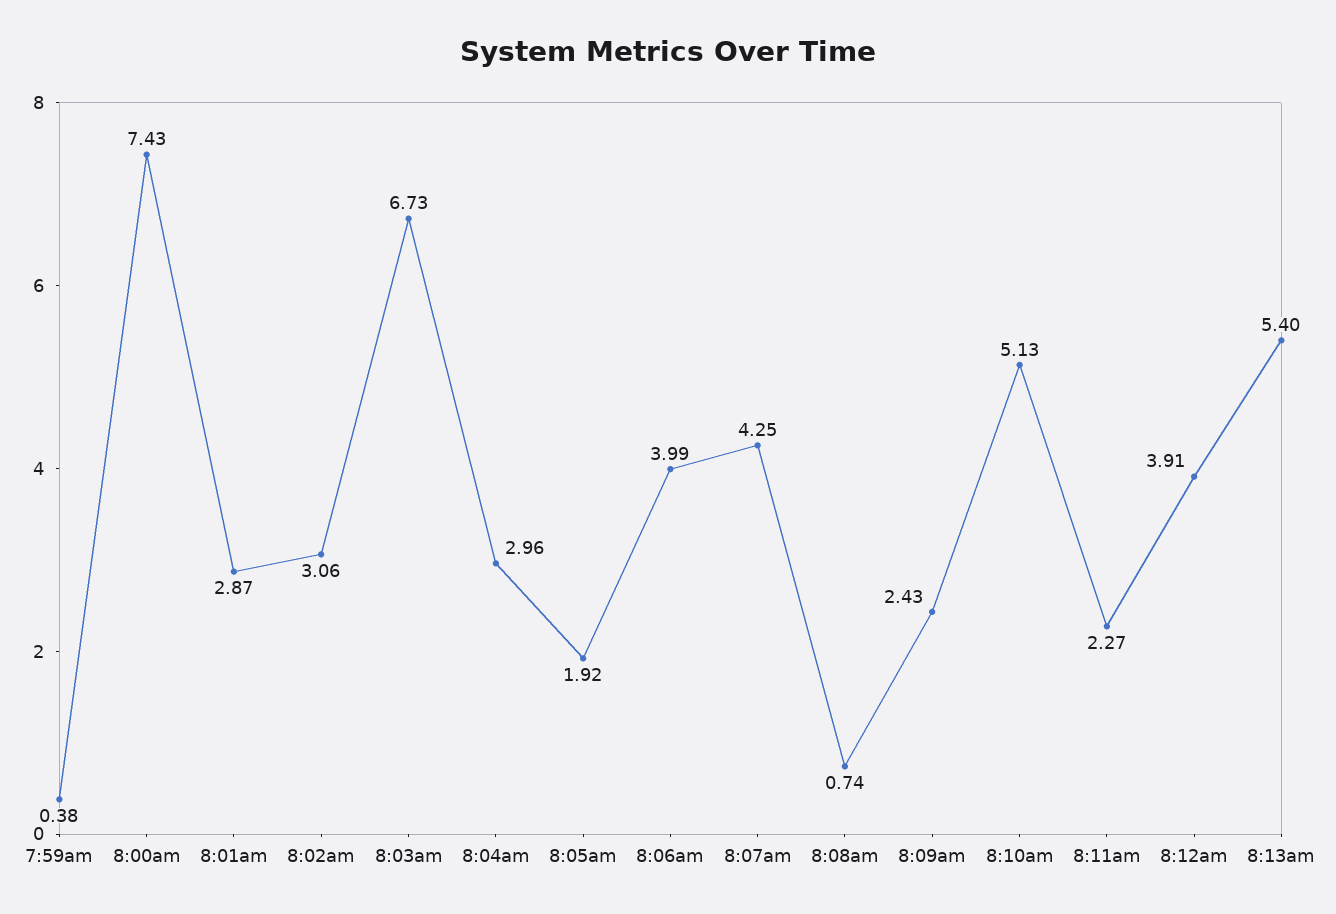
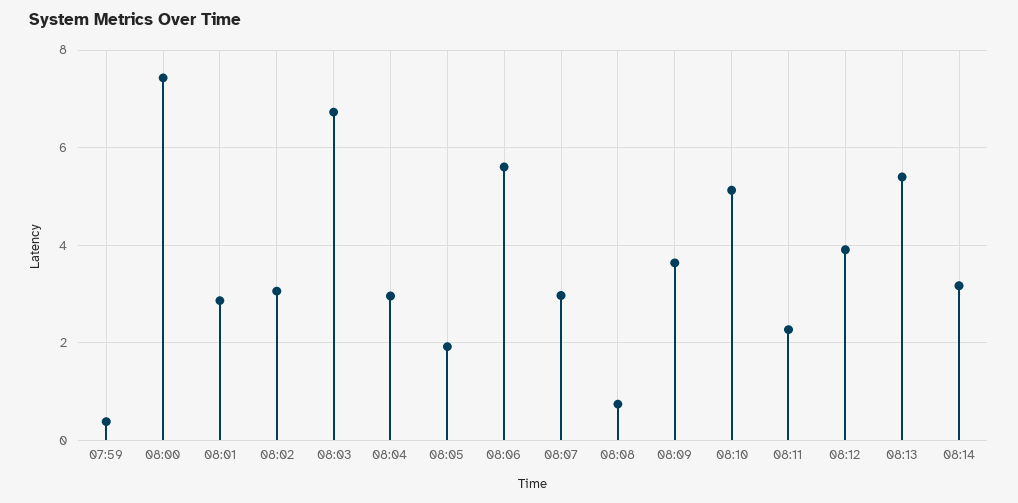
8:06am: 3.99 -> 5.6
8:07am: 4.25 -> 3
8:09am: 2.43 -> 3.6
08:14: none -> 3.2

